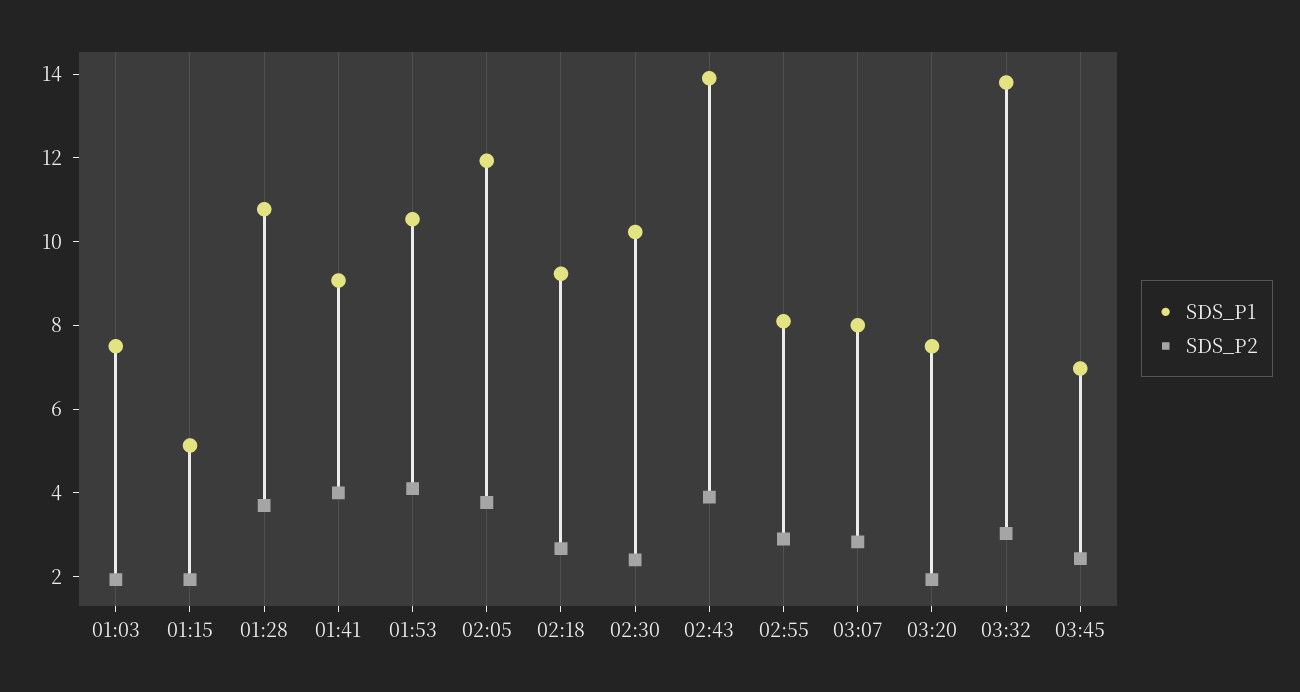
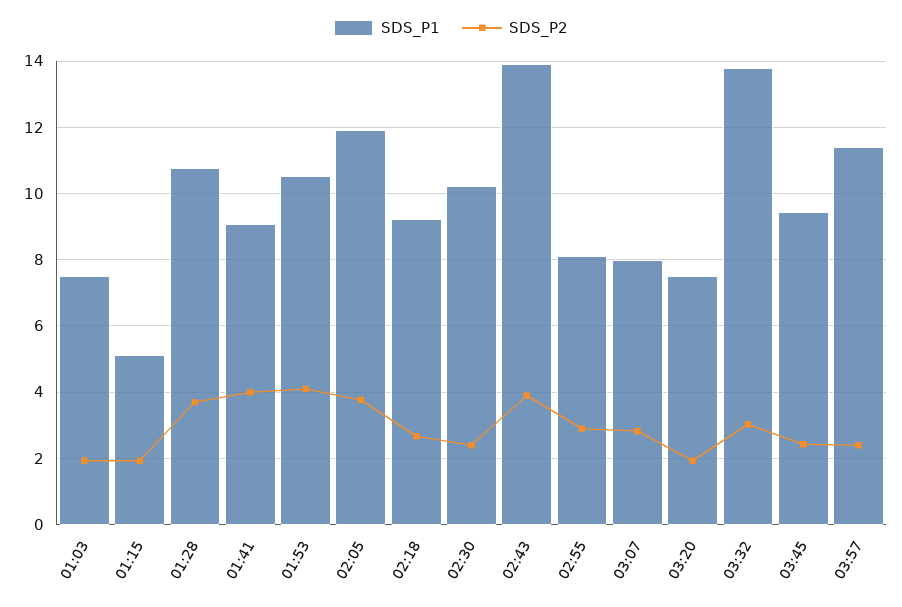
SDS_P1, 03:45: 7 -> 9.4
SDS_P1, 03:57: none -> 11.4
SDS_P2, 03:57: none -> 2.4

